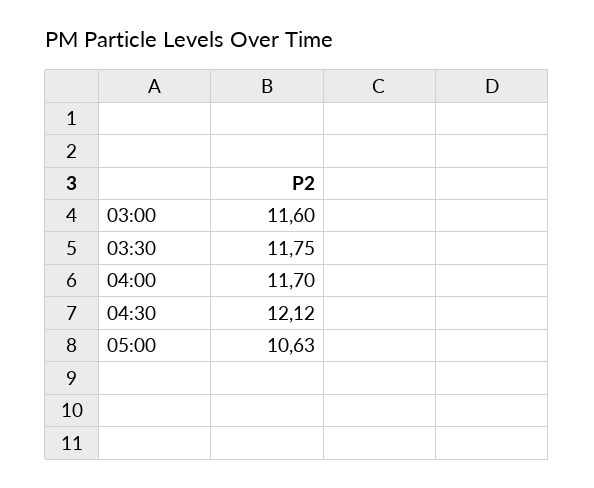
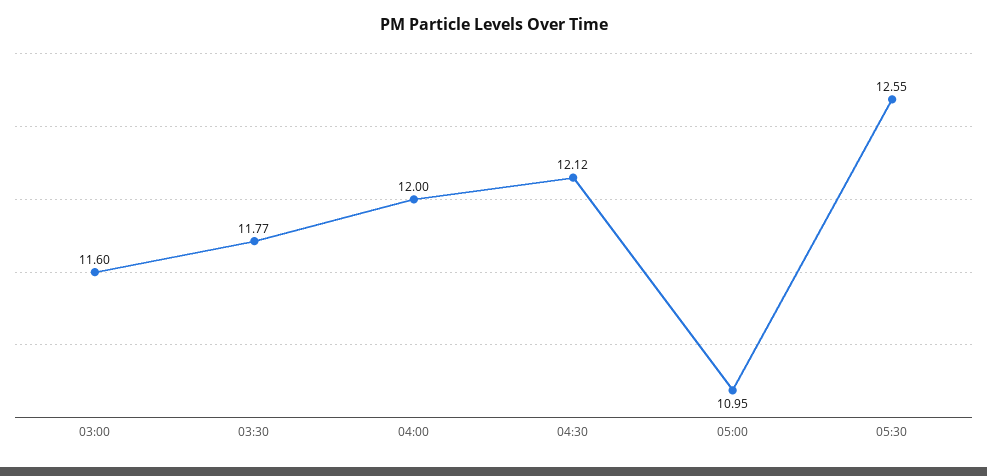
03:30: 11.75 -> 11.77
04:00: 11.7 -> 12
05:00: 10.63 -> 10.95
05:30: none -> 12.55

